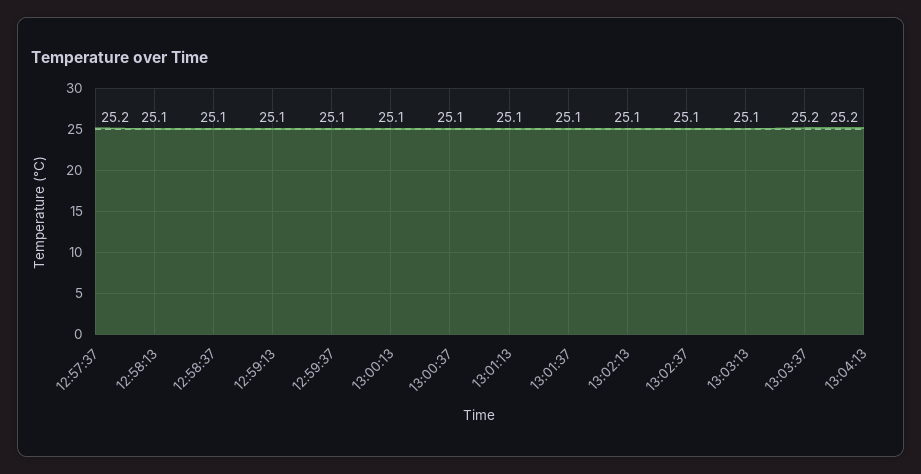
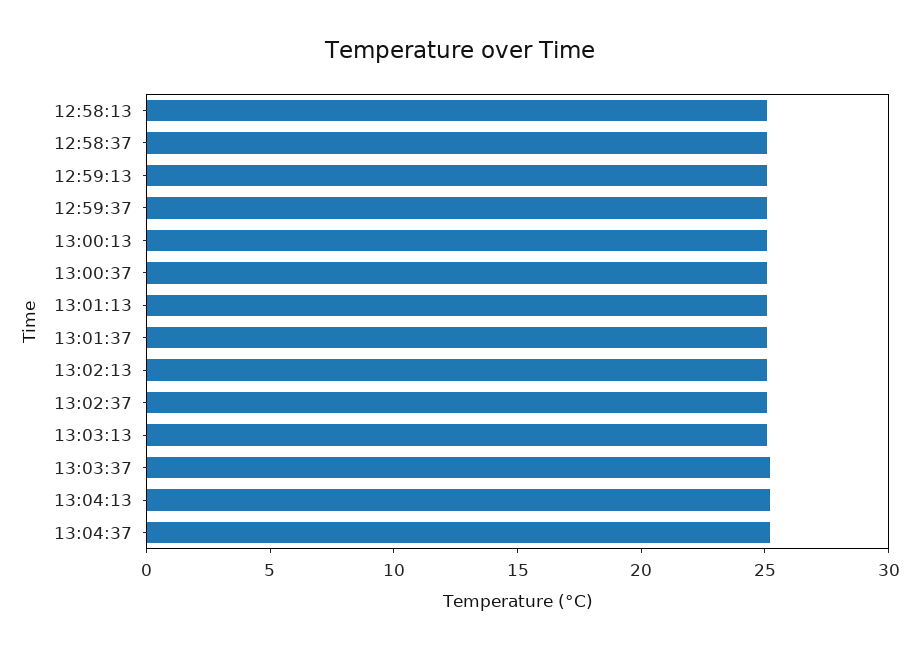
12:57:37: 25.2 -> none
13:04:37: none -> 25

